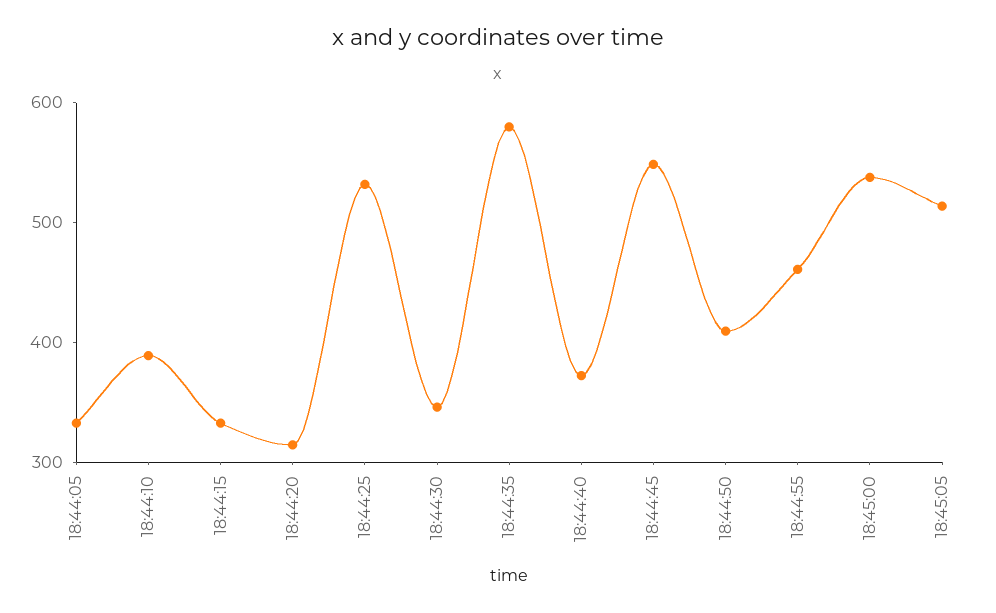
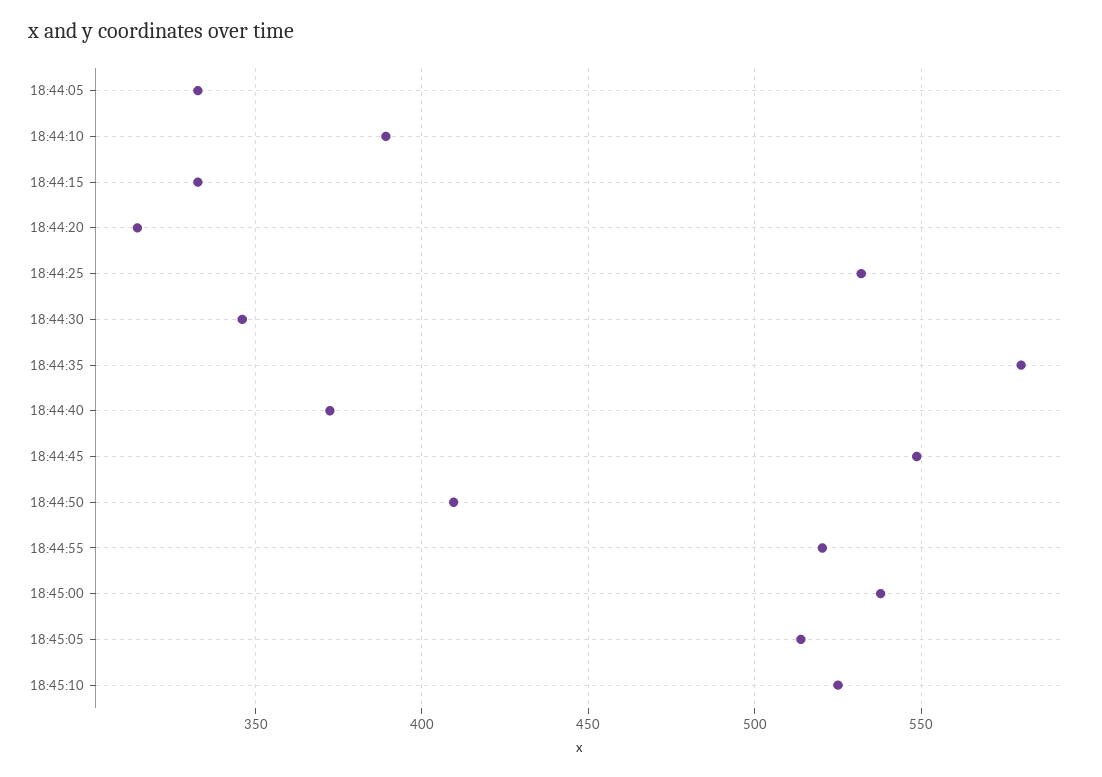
18:44:55: 460 -> 520
18:45:10: none -> 525

